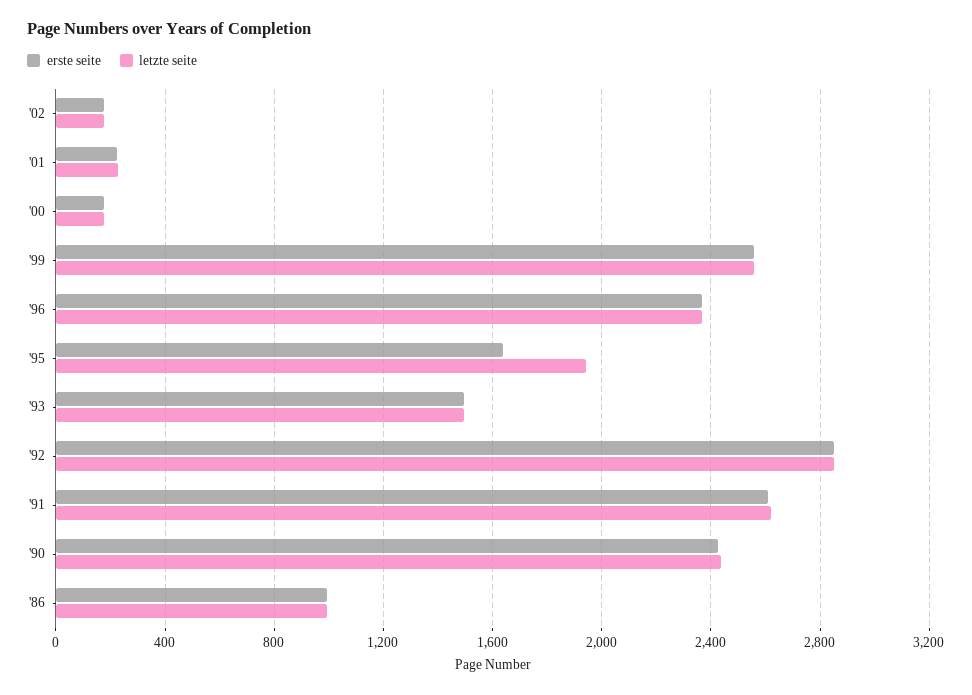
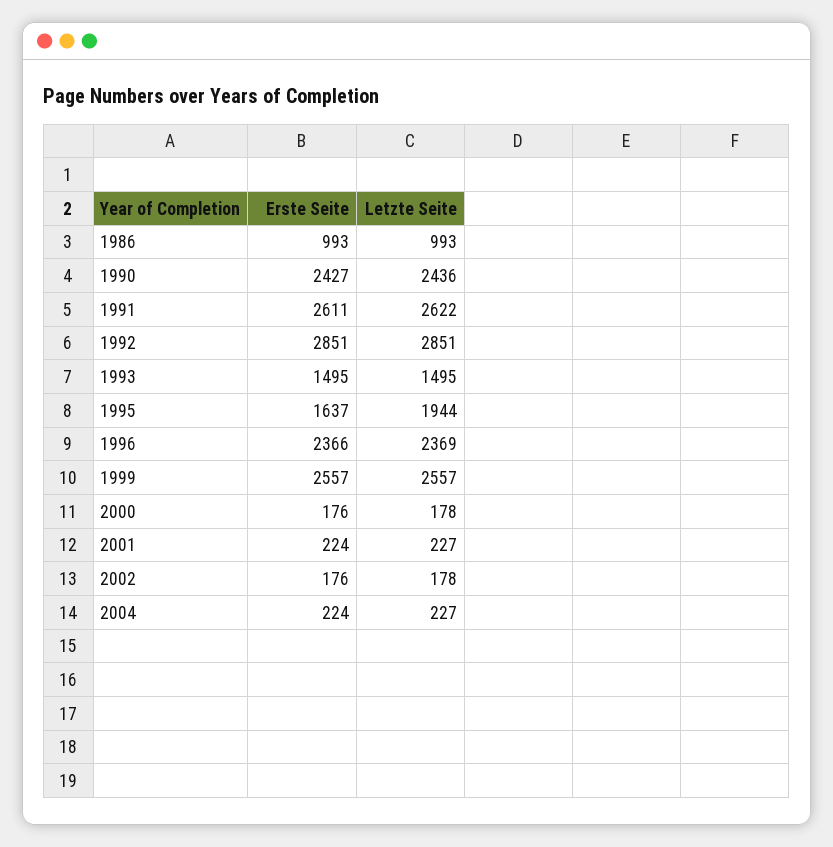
erste seite, 2004: none -> 224
letzte seite, 2004: none -> 227

